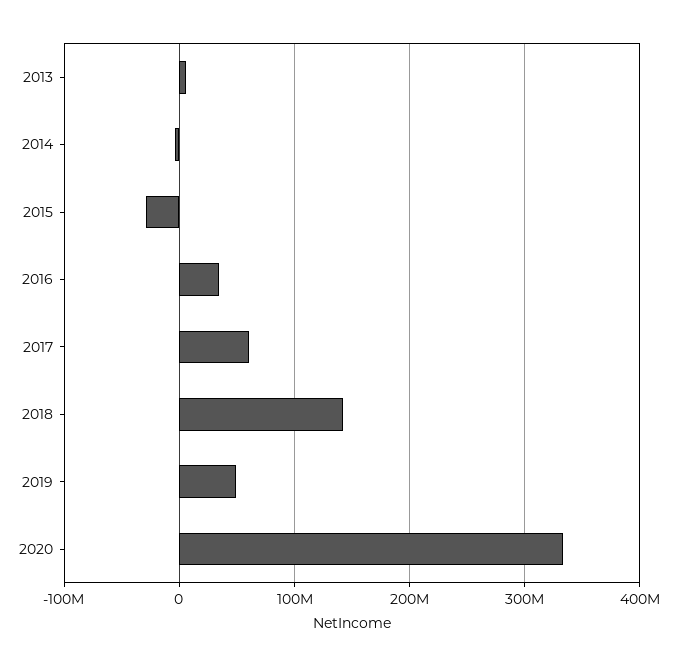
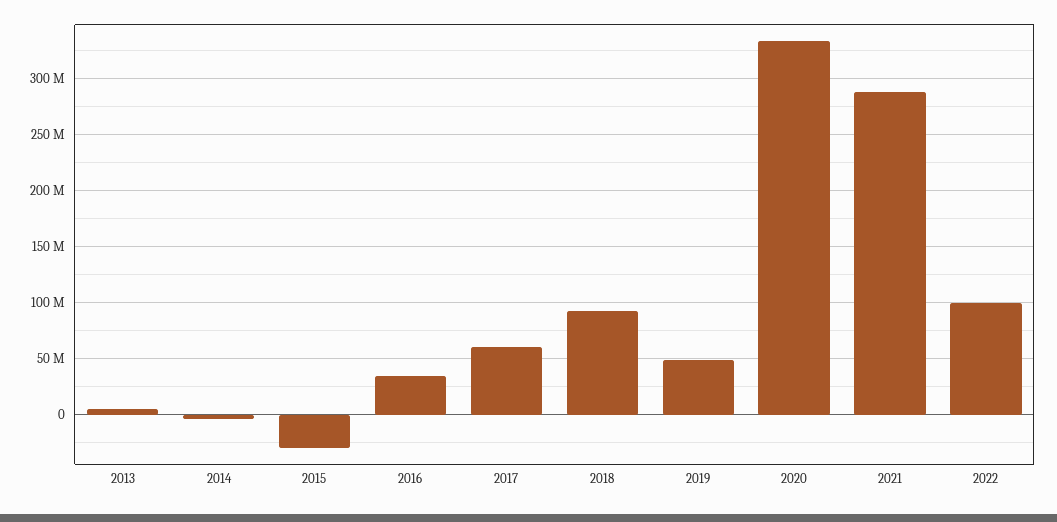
2018: 140000000 -> 90000000
2021: none -> 290000000
2022: none -> 100000000

